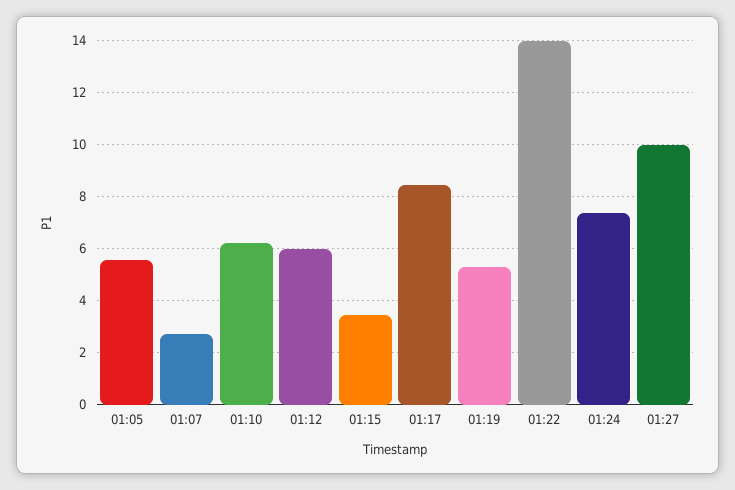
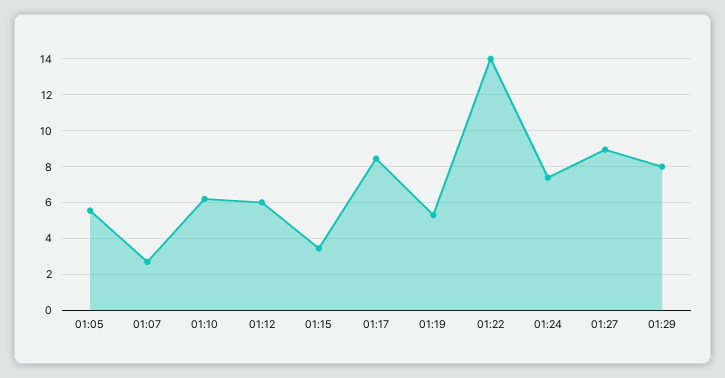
01:27: 10 -> 9
01:29: none -> 8

